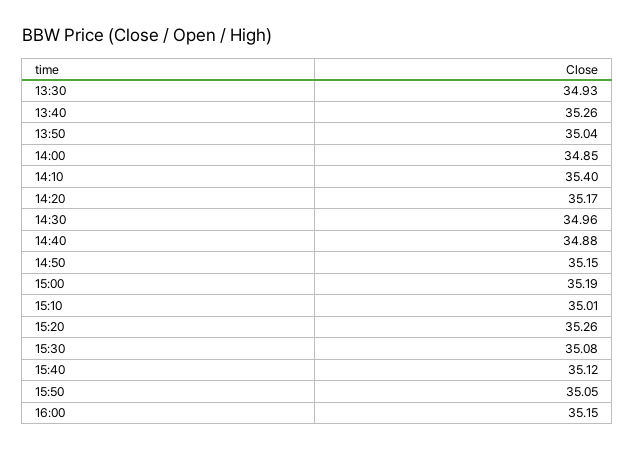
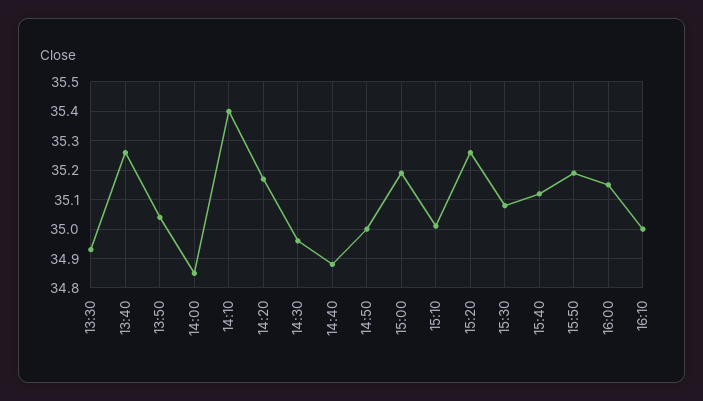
14:50: 35.15 -> 35
15:50: 35.05 -> 35.2
16:10: none -> 35

